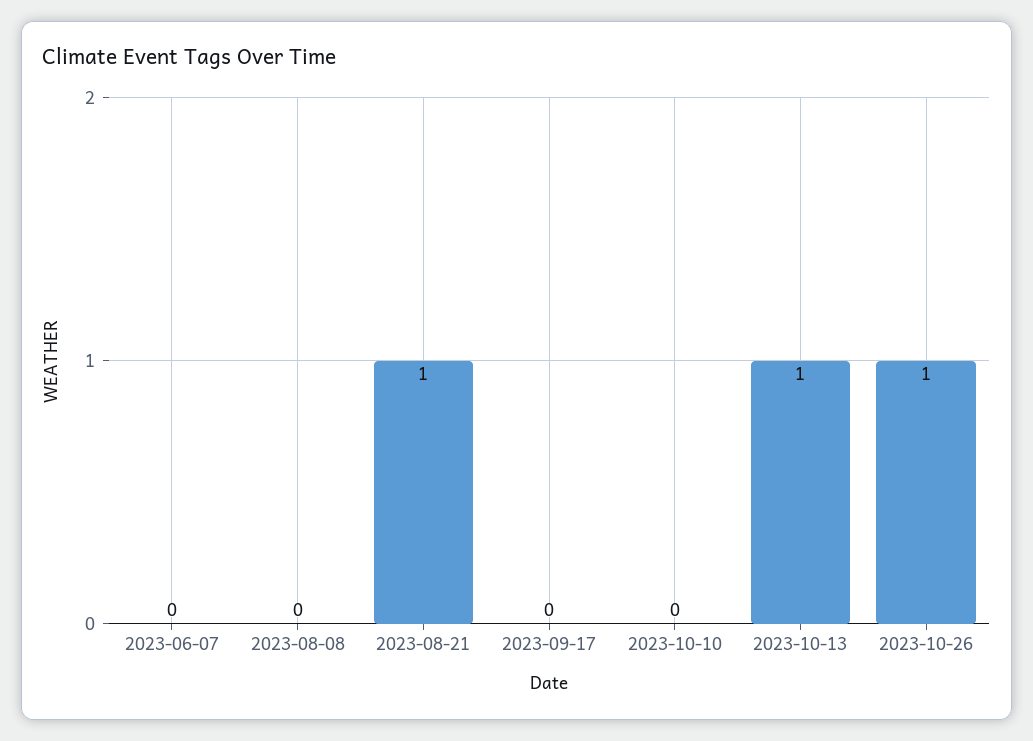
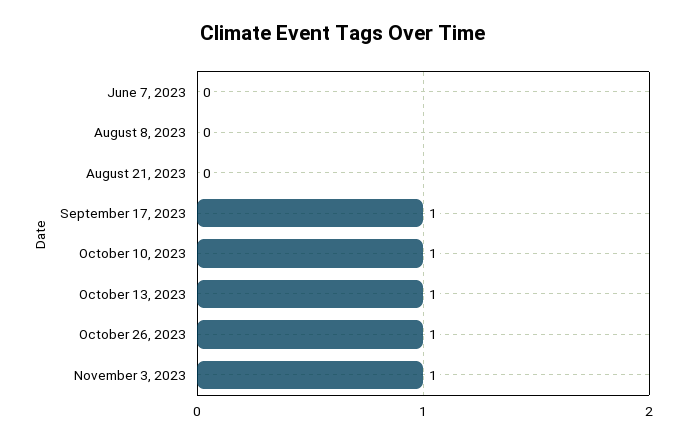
2023-08-21: 1 -> 0
2023-09-17: 0 -> 1
2023-10-10: 0 -> 1
November 3, 2023: none -> 1

